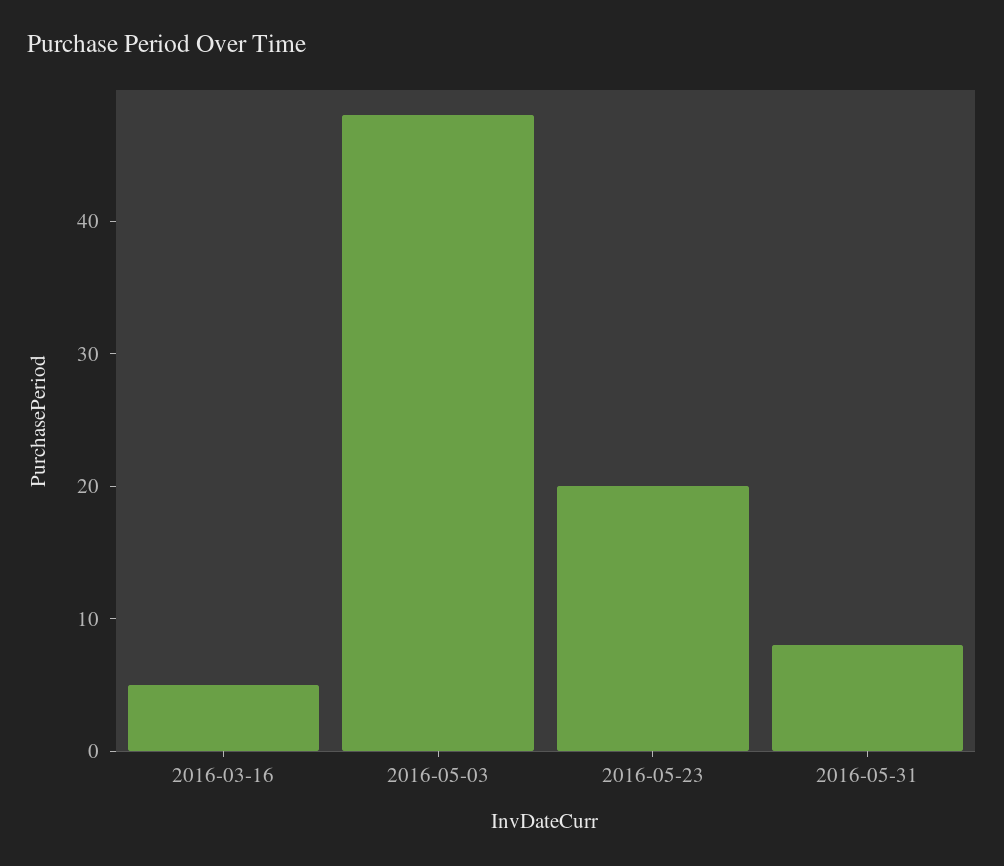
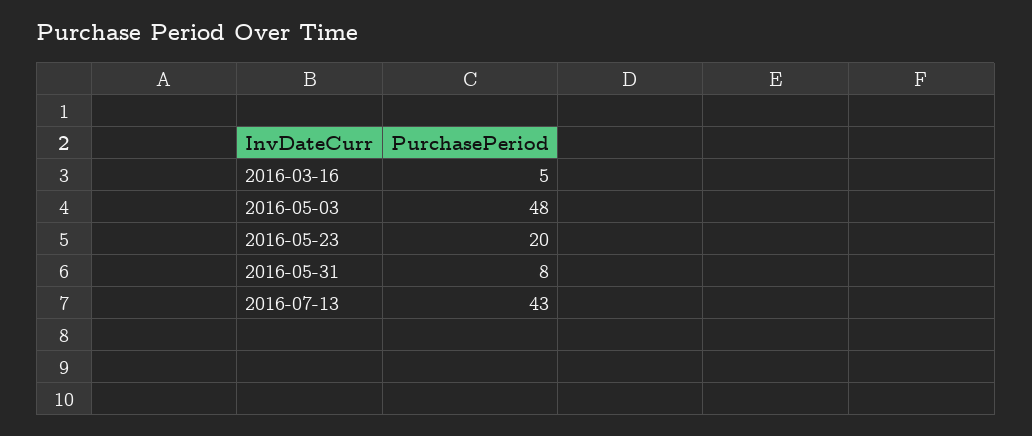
2016-07-13: none -> 43

